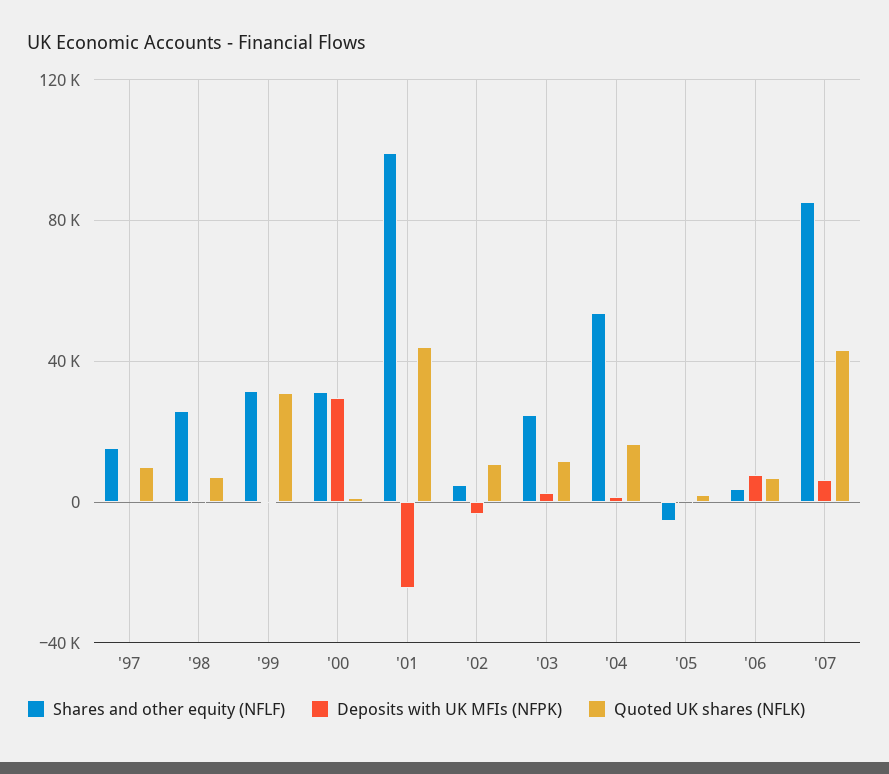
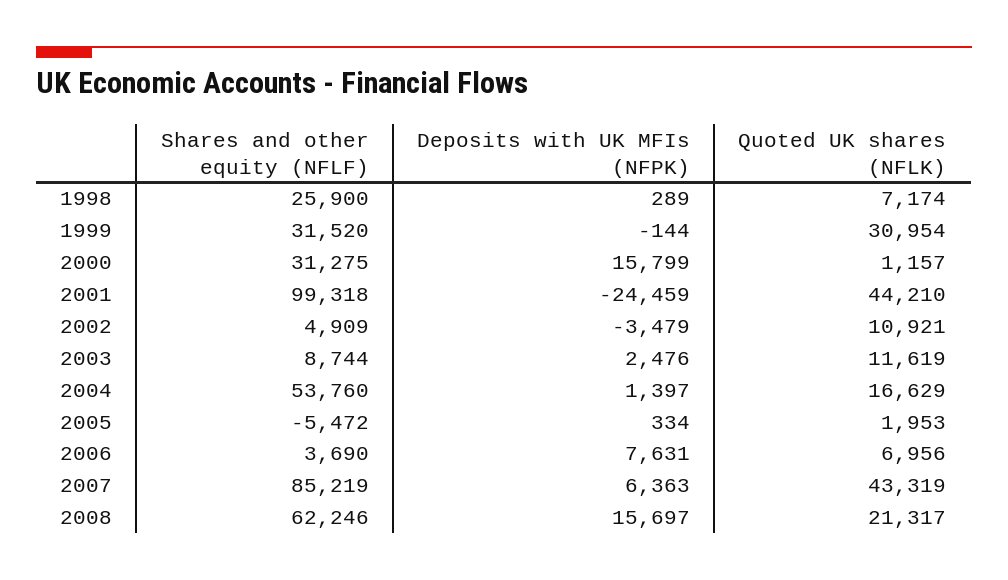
Shares and other equity (NFLF), '97: 15000 -> none
Deposits with UK MFIs (NFPK), '97: 0 -> none
Quoted UK shares (NFLK), '97: 10000 -> none
Deposits with UK MFIs (NFPK), '00: 30000 -> 15799
Shares and other equity (NFLF), '03: 25000 -> 8744
Shares and other equity (NFLF), 2008: none -> 62246
Deposits with UK MFIs (NFPK), 2008: none -> 15697
Quoted UK shares (NFLK), 2008: none -> 21317

